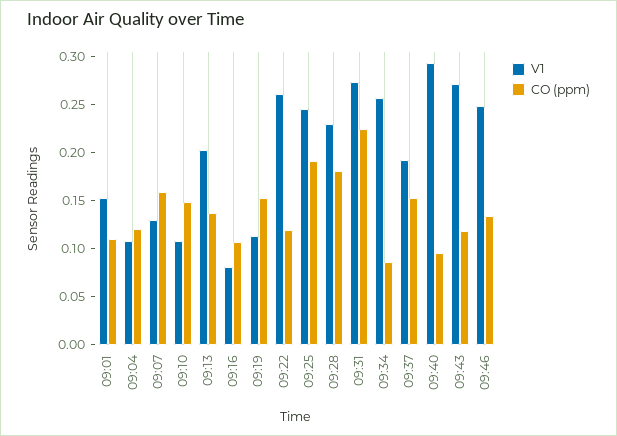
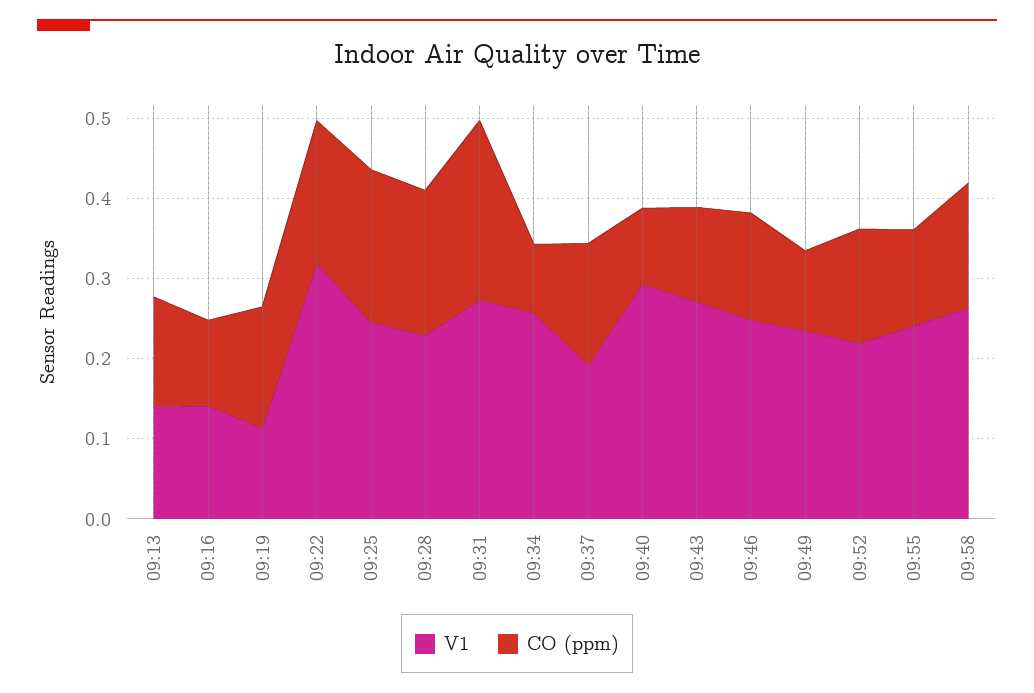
V1, 09:01: 0.15 -> none
CO (ppm), 09:01: 0.11 -> none
V1, 09:04: 0.11 -> none
CO (ppm), 09:04: 0.12 -> none
V1, 09:07: 0.13 -> none
CO (ppm), 09:07: 0.16 -> none
V1, 09:10: 0.11 -> none
CO (ppm), 09:10: 0.15 -> none
V1, 09:13: 0.2 -> 0.14
V1, 09:16: 0.08 -> 0.14
V1, 09:22: 0.26 -> 0.32
CO (ppm), 09:22: 0.12 -> 0.18
V1, 09:49: none -> 0.24
CO (ppm), 09:49: none -> 0.1
V1, 09:52: none -> 0.22
CO (ppm), 09:52: none -> 0.14
V1, 09:55: none -> 0.24
CO (ppm), 09:55: none -> 0.12
V1, 09:58: none -> 0.26
CO (ppm), 09:58: none -> 0.16

